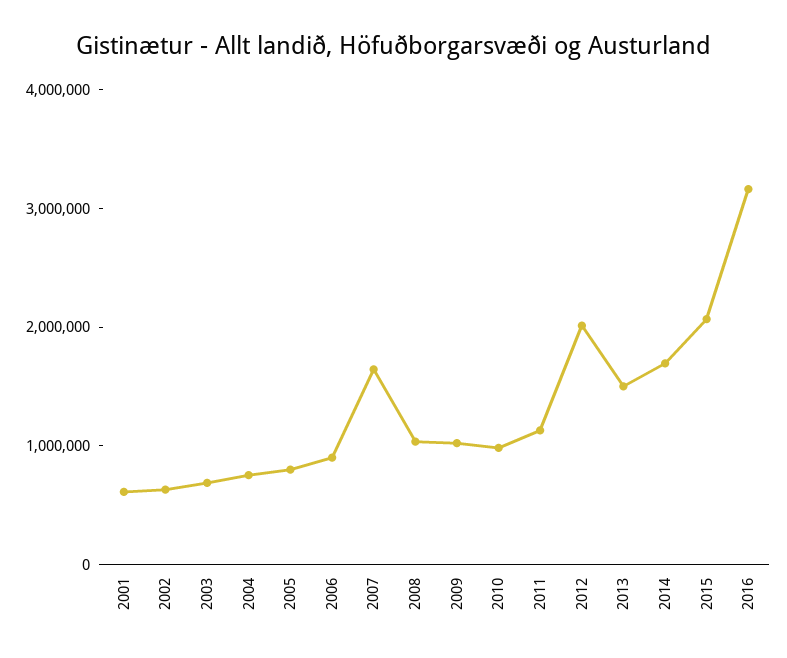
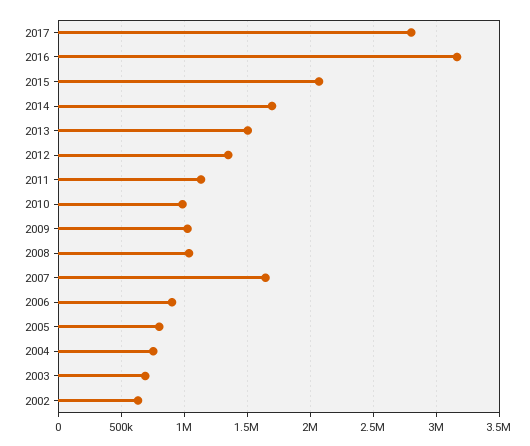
2001: 600000 -> none
2012: 2000000 -> 1350000
2017: none -> 2800000

